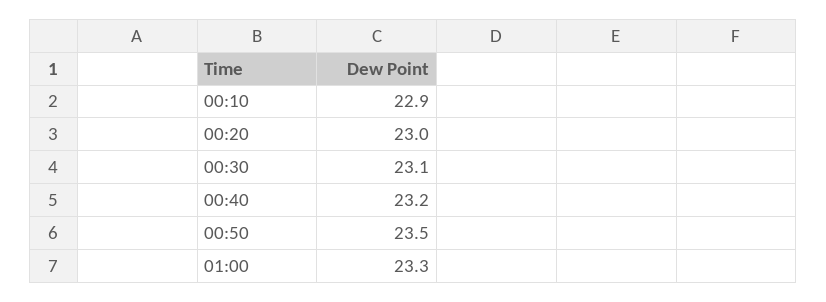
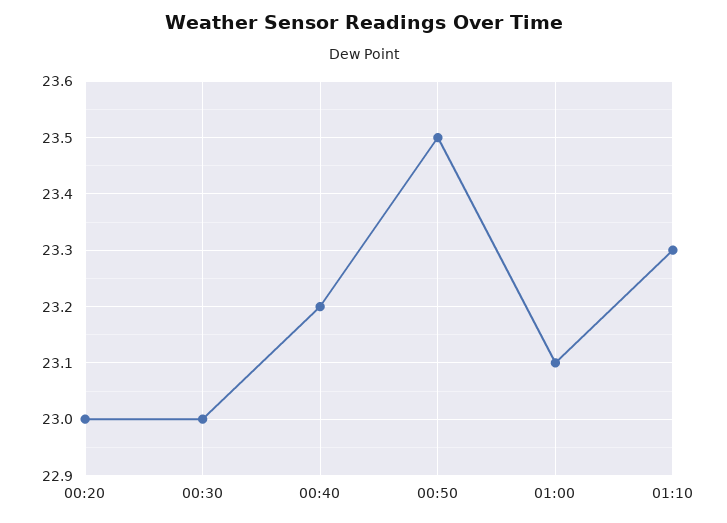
00:10: 22.9 -> none
00:30: 23.1 -> 23
01:00: 23.3 -> 23.1
01:10: none -> 23.3

